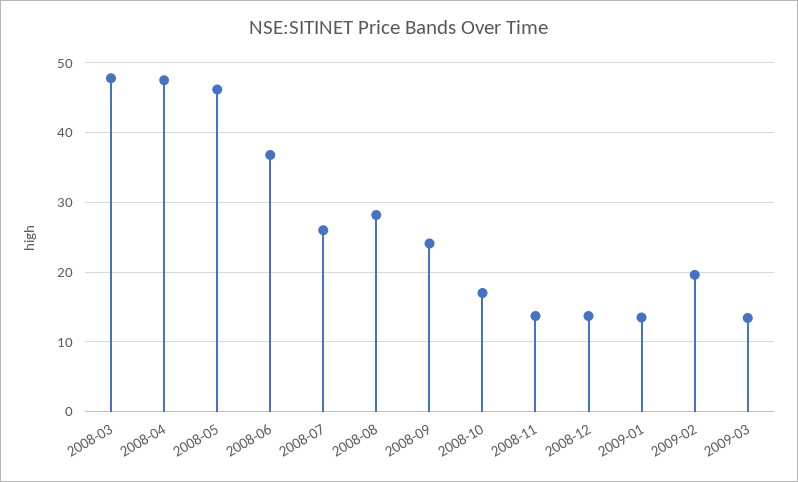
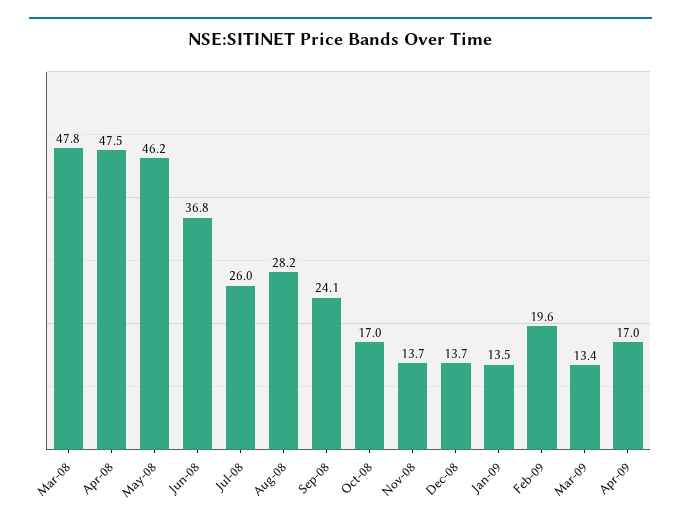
Apr-09: none -> 17

